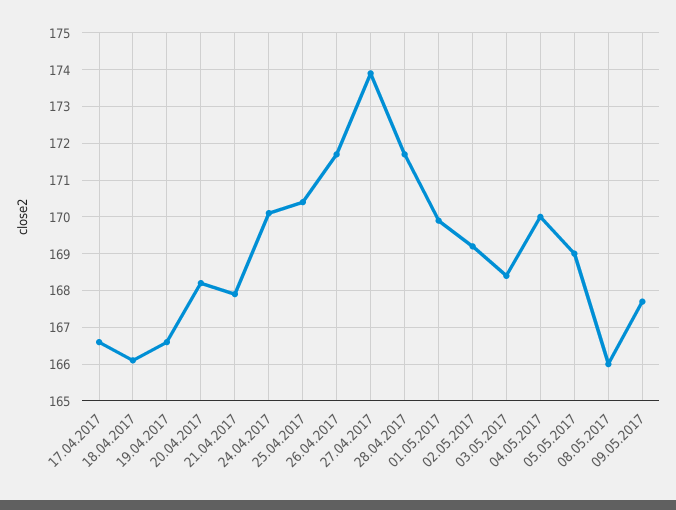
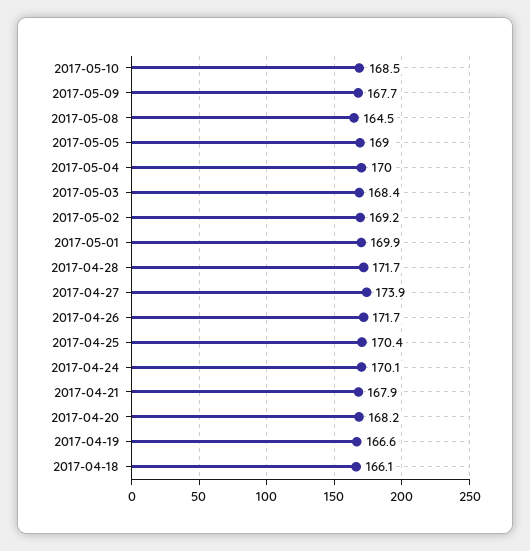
17.04.2017: 166.5 -> none
08.05.2017: 166 -> 164.5
2017-05-10: none -> 168.5

